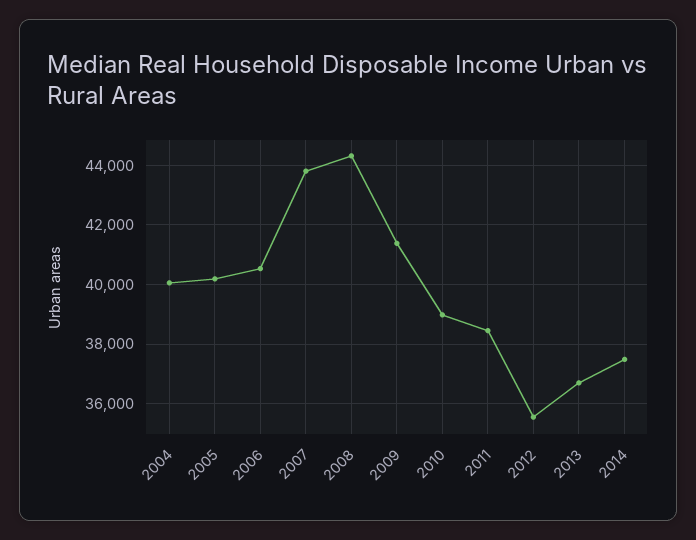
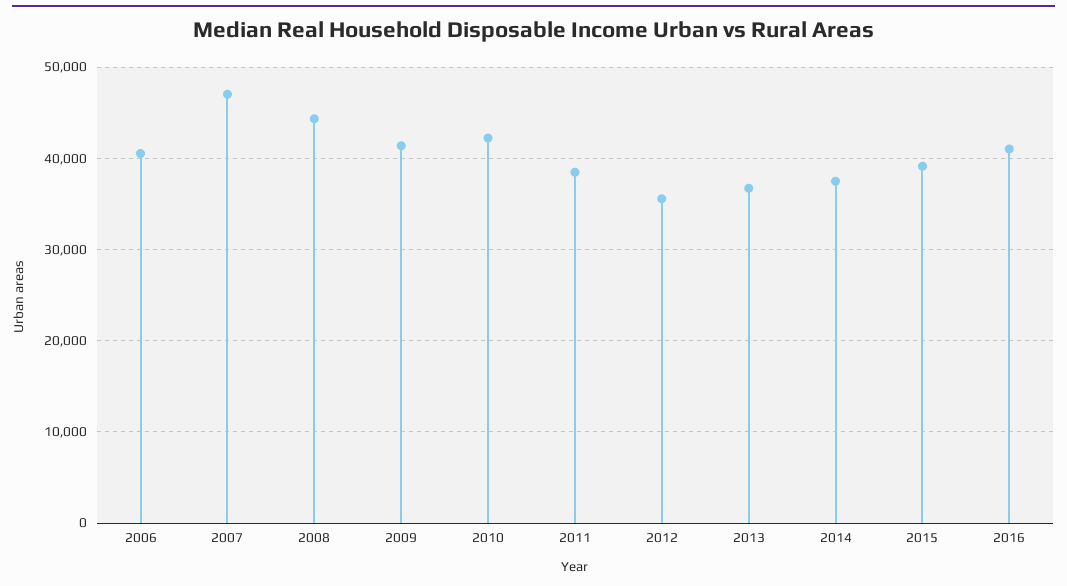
2004: 40000 -> none
2005: 40250 -> none
2007: 43750 -> 47000
2010: 39000 -> 42000
2015: none -> 39000
2016: none -> 41000

